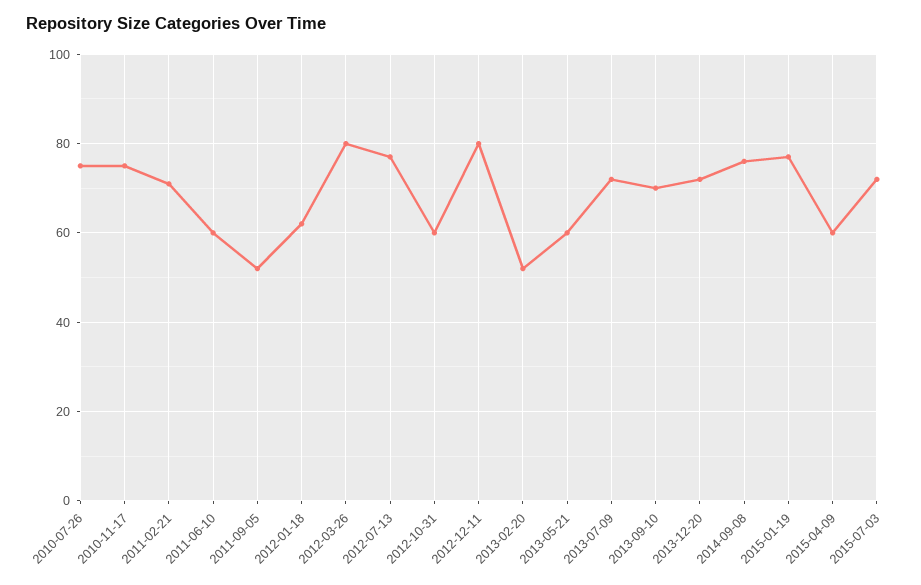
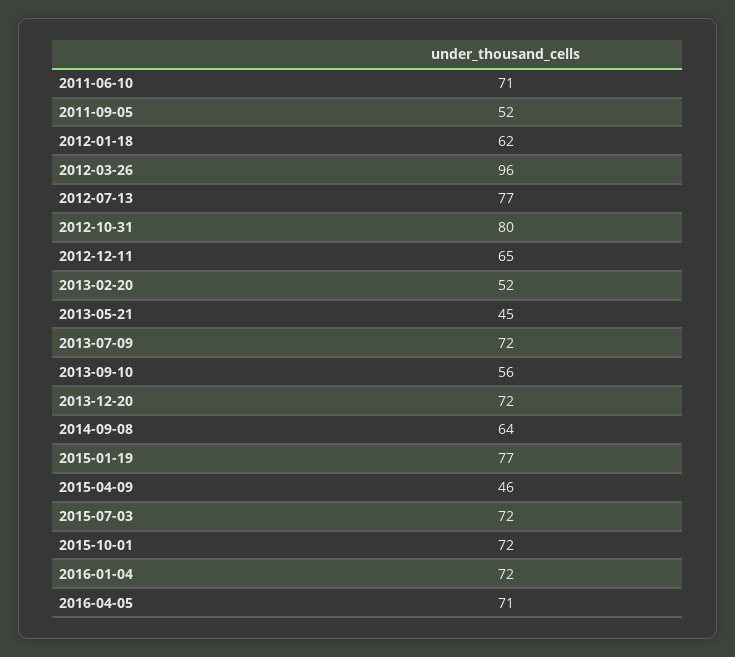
2010-07-26: 75 -> none
2010-11-17: 75 -> none
2011-02-21: 70 -> none
2011-06-10: 60 -> 71
2012-03-26: 80 -> 96
2012-10-31: 60 -> 80
2012-12-11: 80 -> 65
2013-05-21: 60 -> 45
2013-09-10: 70 -> 56
2014-09-08: 75 -> 64
2015-04-09: 60 -> 46
2015-10-01: none -> 72
2016-01-04: none -> 72
2016-04-05: none -> 71

